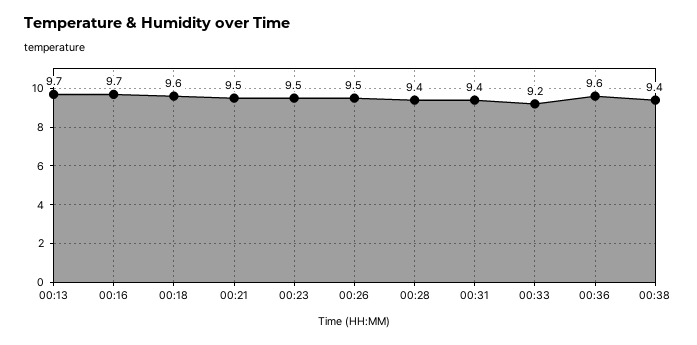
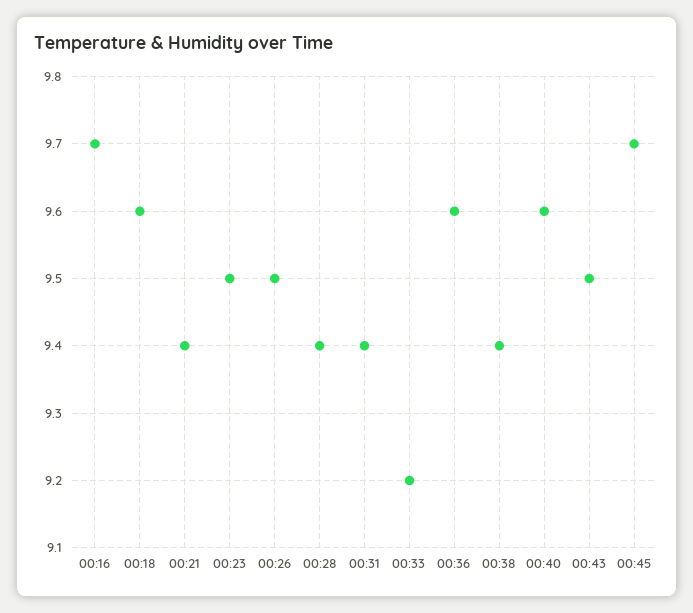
00:13: 9.7 -> none
00:21: 9.5 -> 9.4
00:40: none -> 9.6
00:43: none -> 9.5
00:45: none -> 9.7

